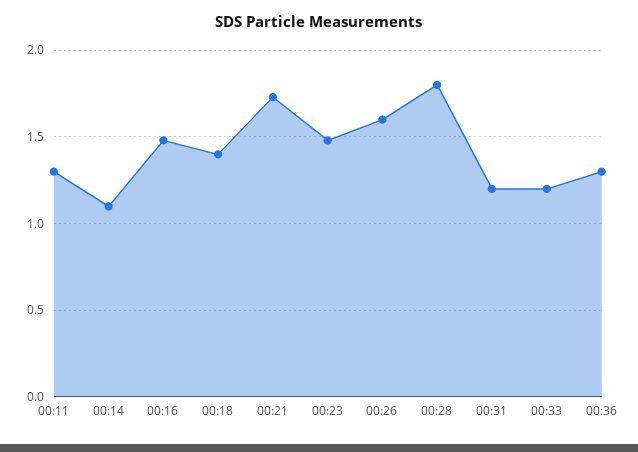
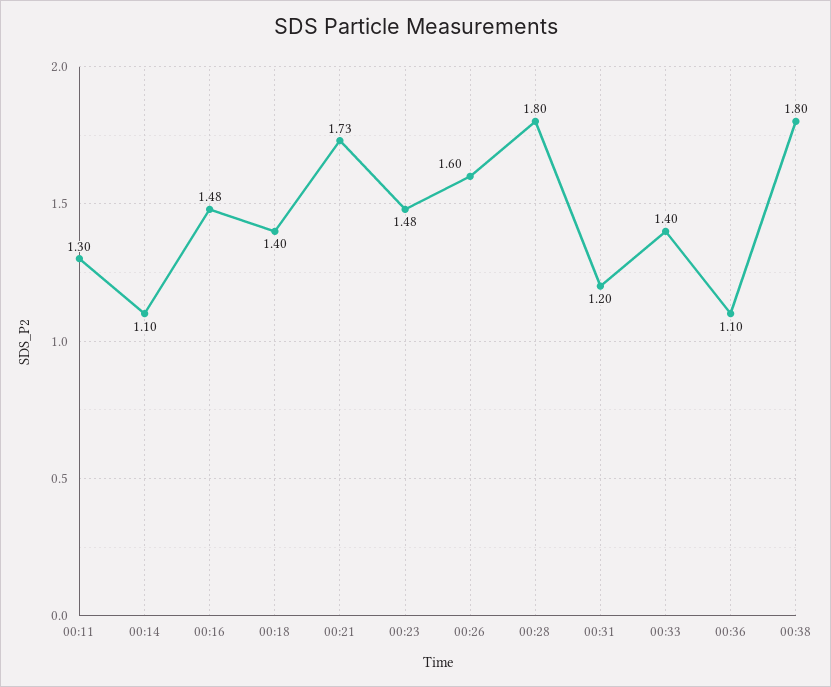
00:33: 1.2 -> 1.4
00:36: 1.3 -> 1.1
00:38: none -> 1.8

